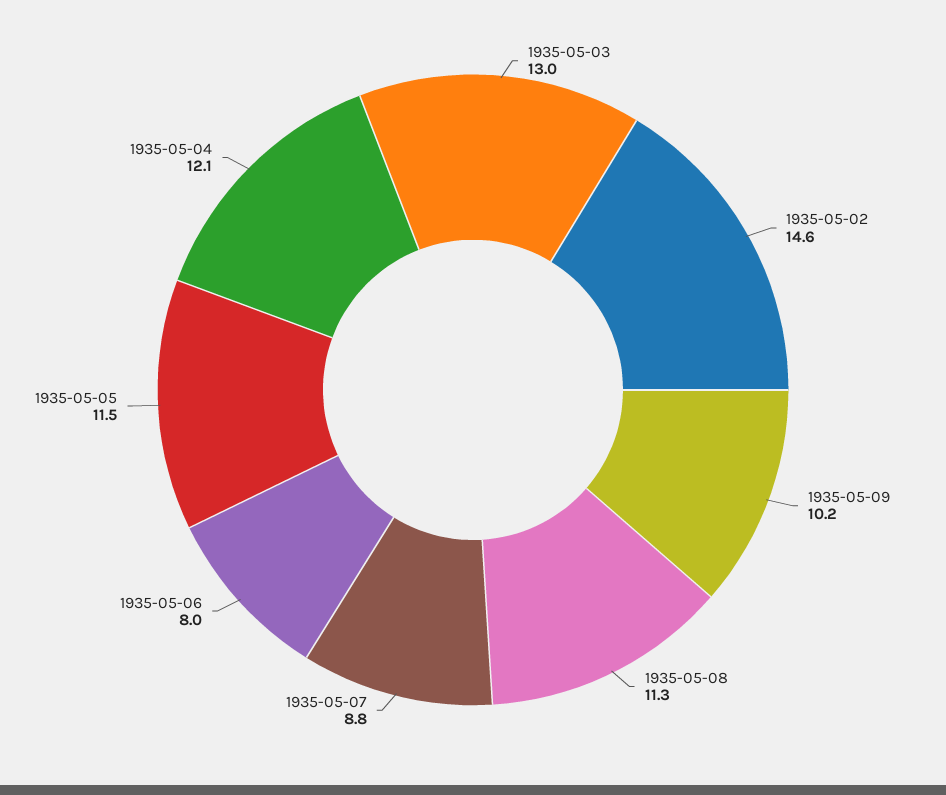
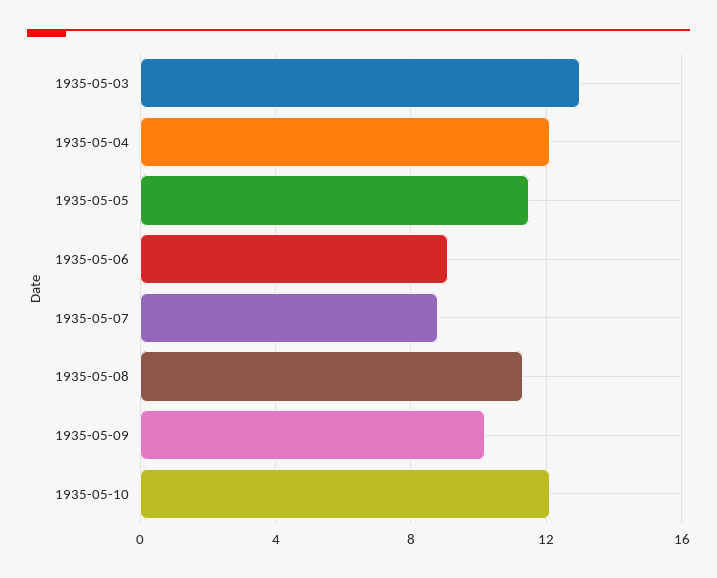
1935-05-02: 14.6 -> none
1935-05-06: 8 -> 9
1935-05-10: none -> 12

